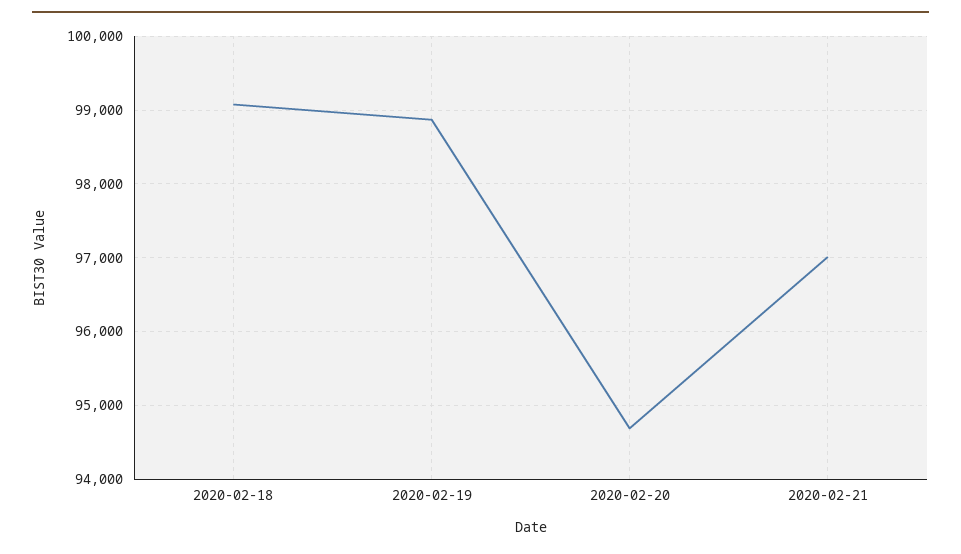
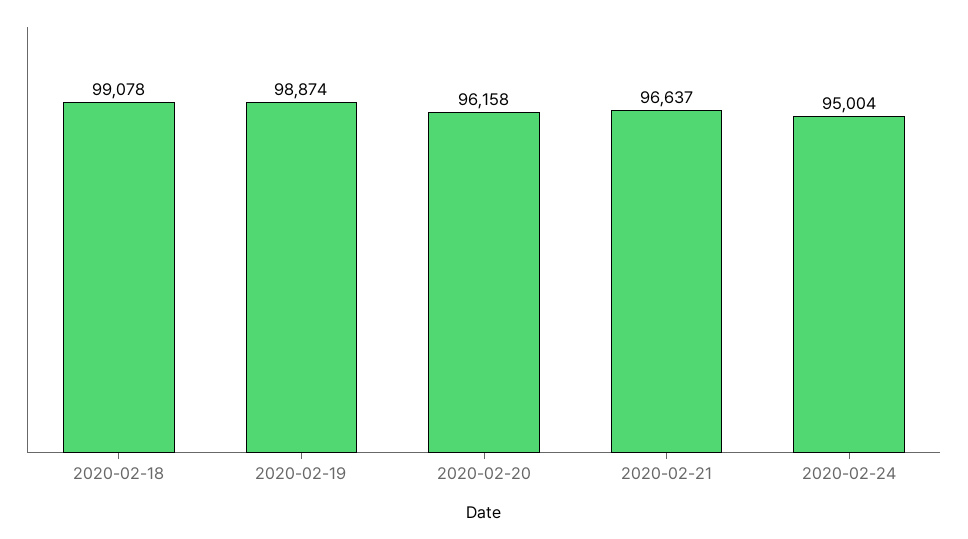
2020-02-20: 94700 -> 96158
2020-02-21: 97000 -> 96637
2020-02-24: none -> 95004

